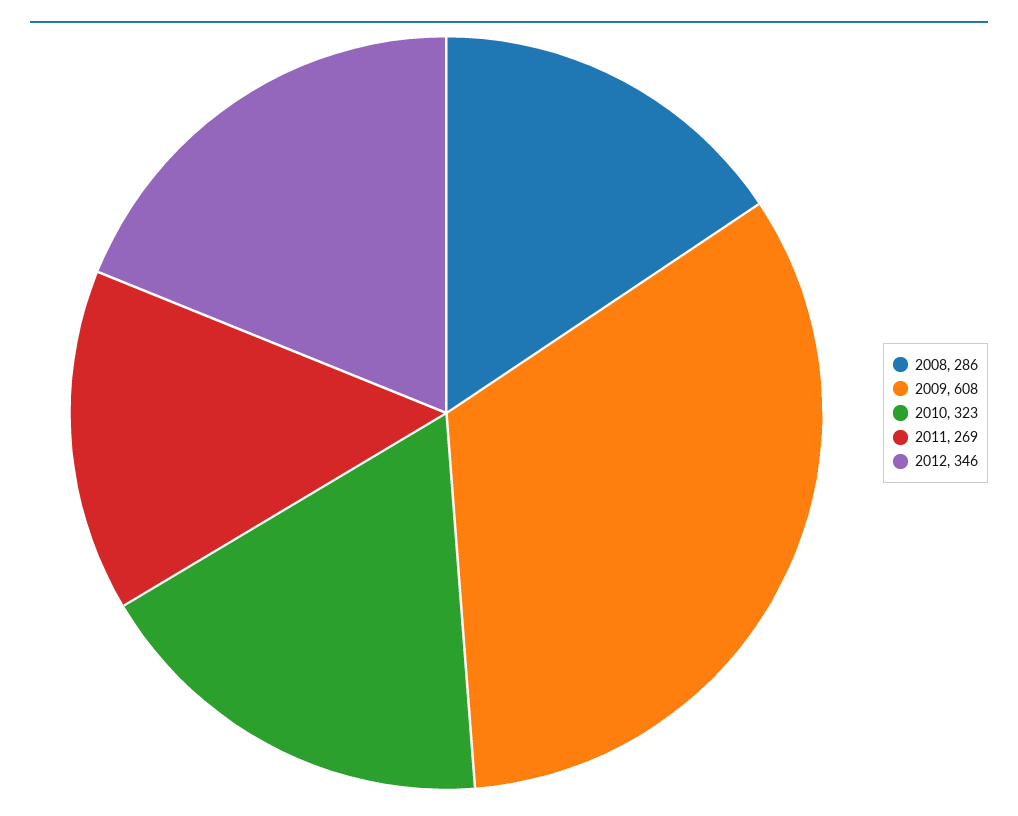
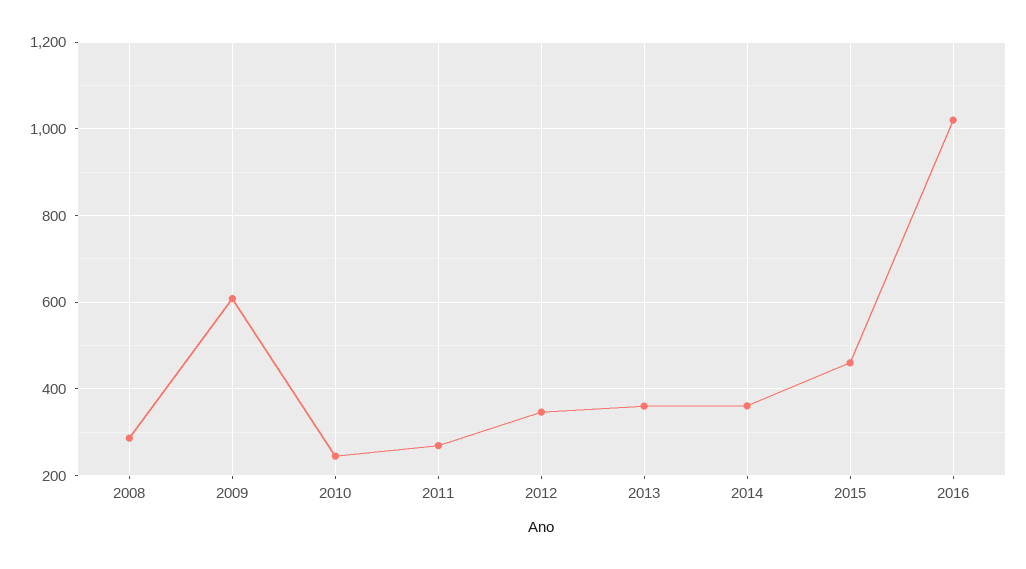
2010: 323 -> 240
2013: none -> 360
2014: none -> 360
2015: none -> 460
2016: none -> 1020

